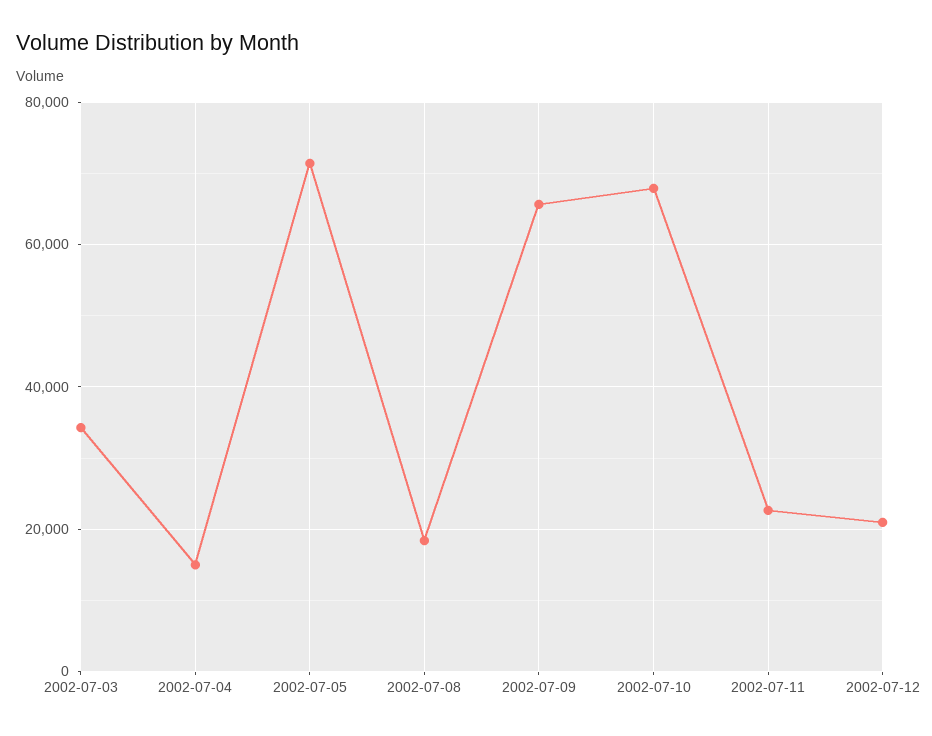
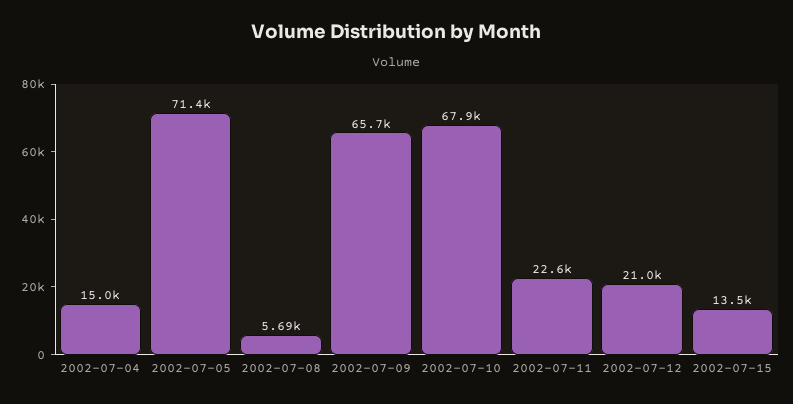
2002-07-03: 34000 -> none
2002-07-08: 18000 -> 5690
2002-07-15: none -> 13500

